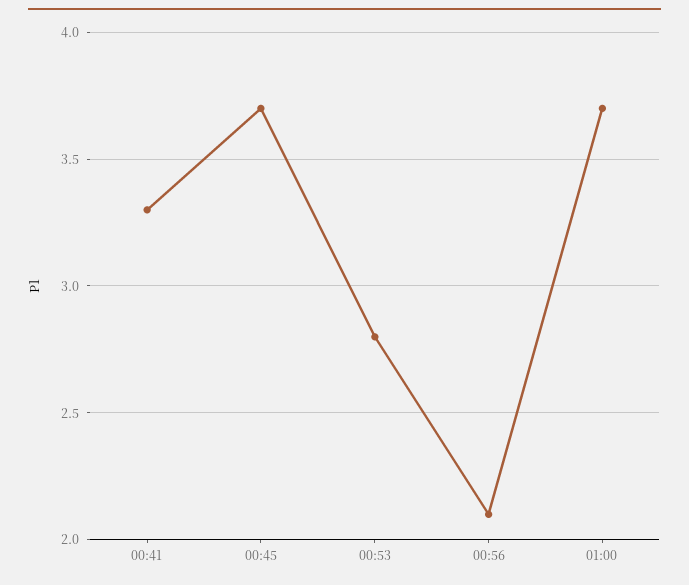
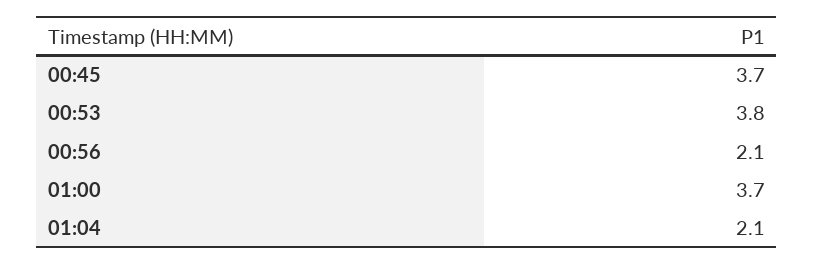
00:41: 3.3 -> none
00:53: 2.8 -> 3.8
01:04: none -> 2.1

